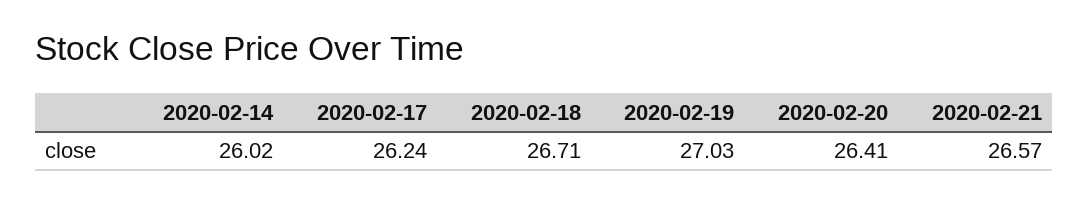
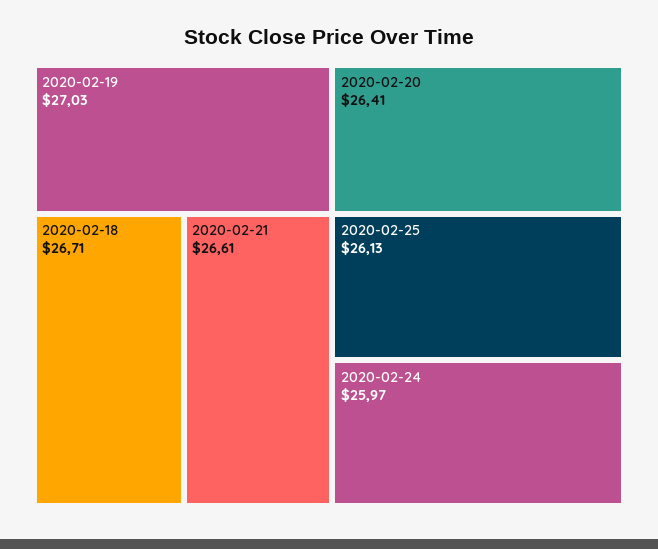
2020-02-14: 26.02 -> none
2020-02-17: 26.24 -> none
2020-02-21: 26.57 -> 26.61
2020-02-25: none -> 26.13
2020-02-24: none -> 25.97

